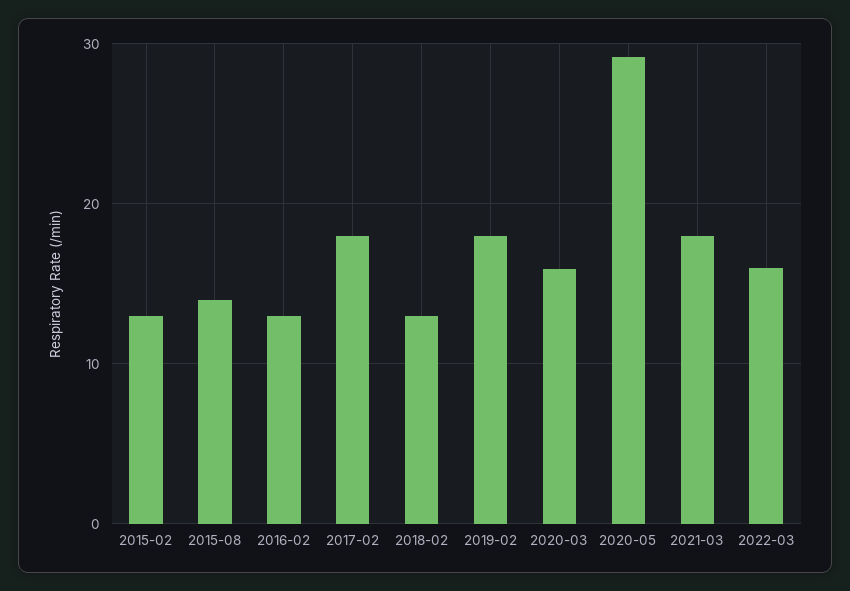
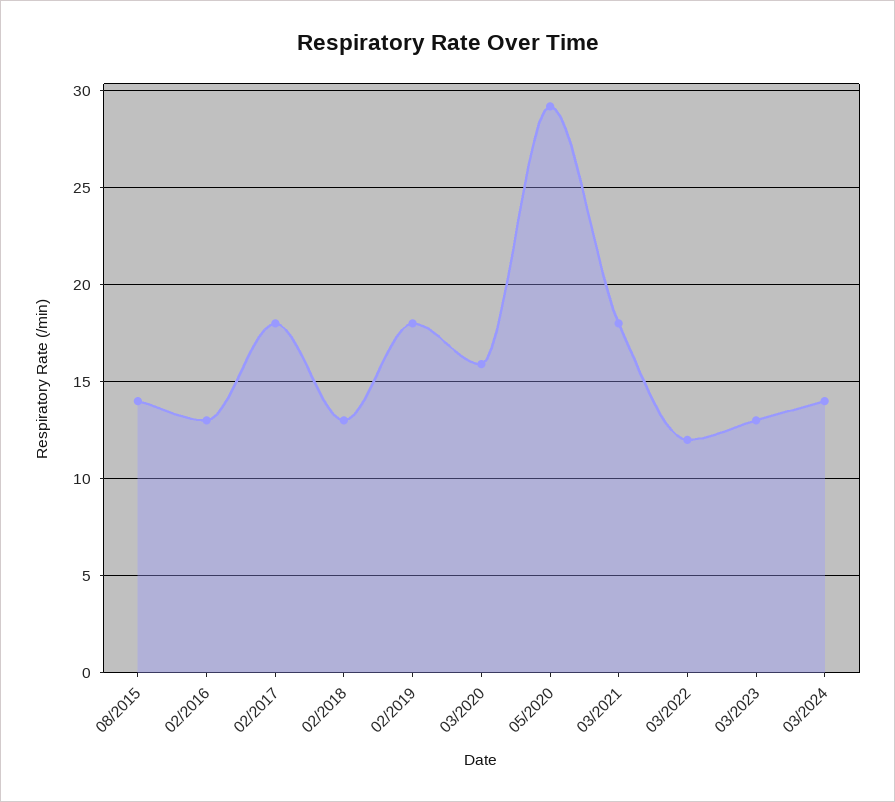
2015-02: 13 -> none
2022-03: 16 -> 12
03/2023: none -> 13
03/2024: none -> 14

